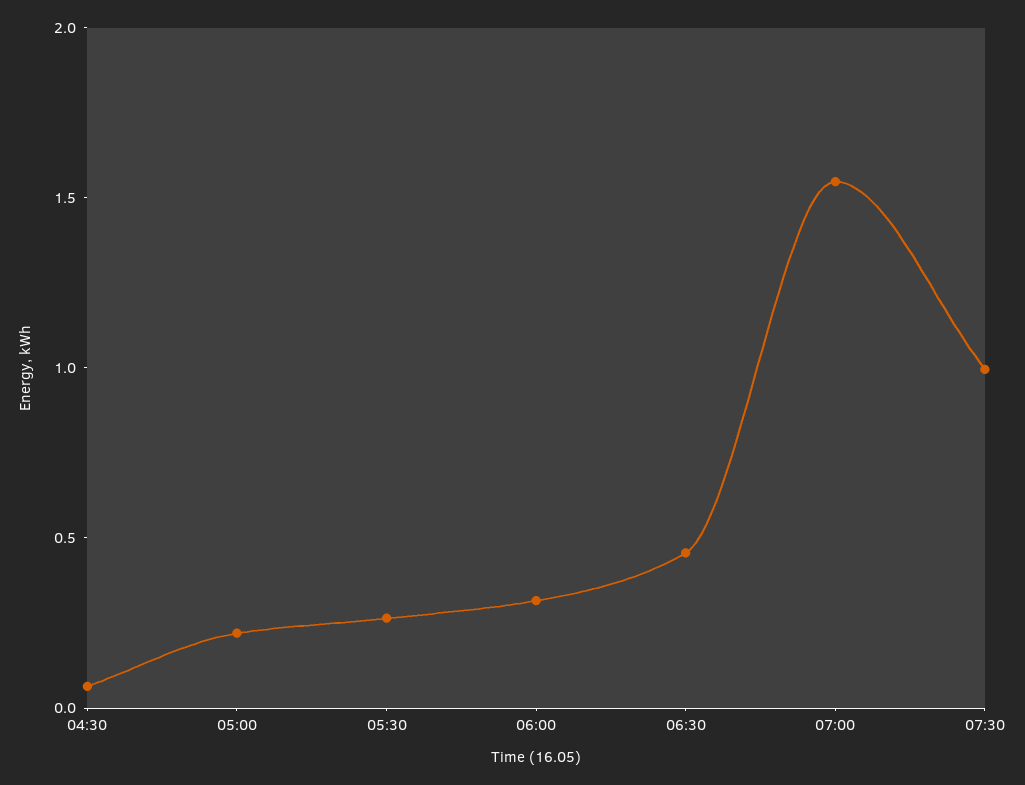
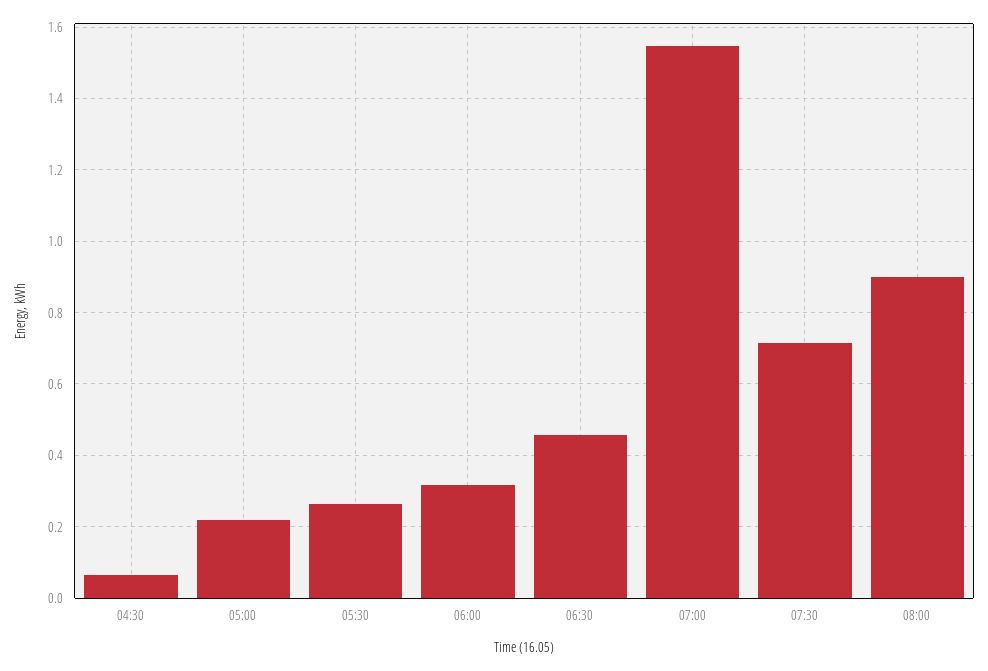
07:30: 1 -> 0.72
08:00: none -> 0.9

